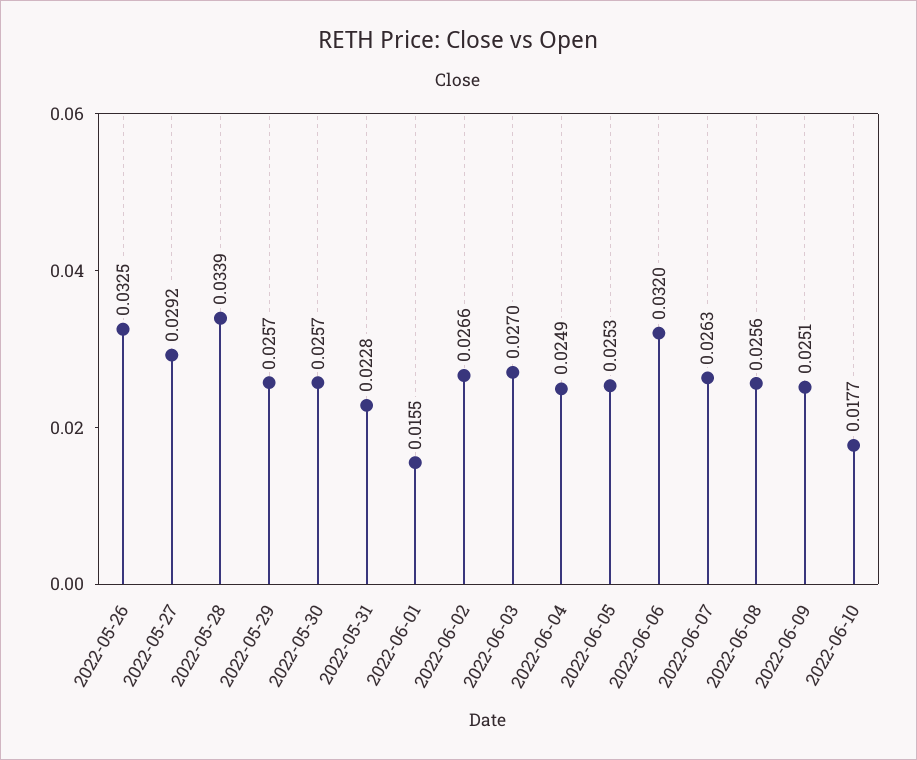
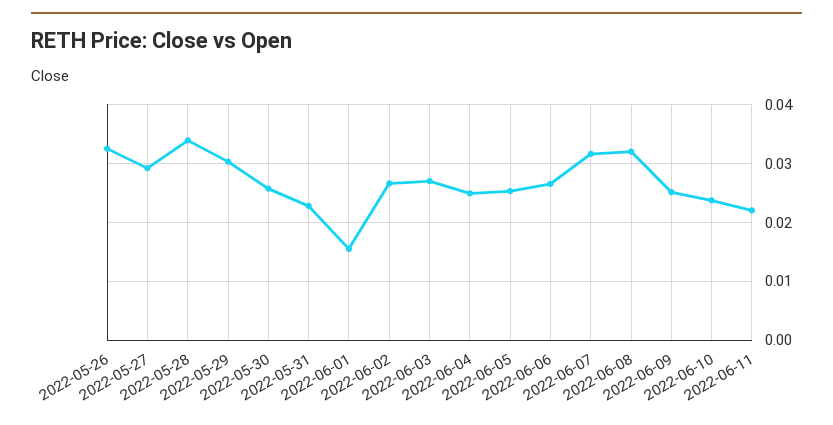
2022-05-29: 0.0257 -> 0.03
2022-06-06: 0.032 -> 0.026
2022-06-07: 0.0263 -> 0.032
2022-06-08: 0.0256 -> 0.032
2022-06-10: 0.0177 -> 0.024
2022-06-11: none -> 0.022

